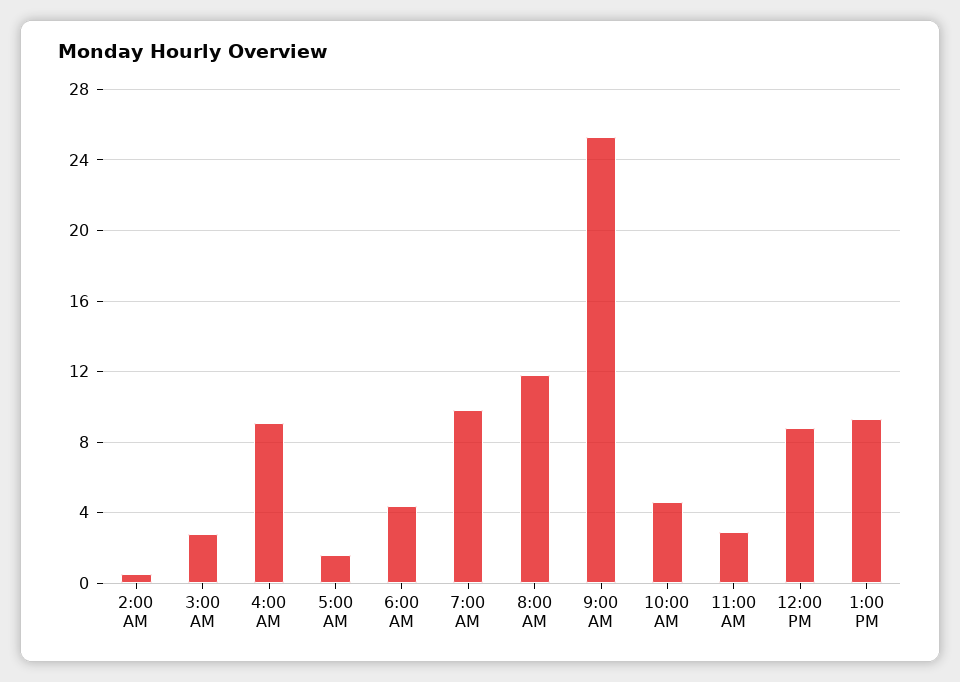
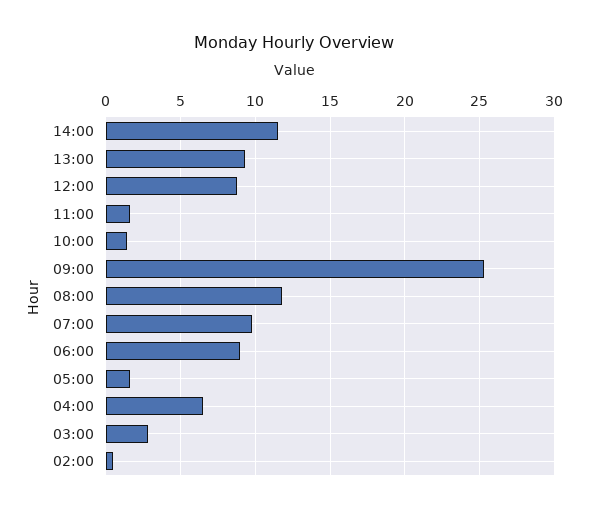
4:00 AM: 9 -> 6.5
6:00 AM: 4.5 -> 9
10:00 AM: 4.5 -> 1.5
11:00 AM: 3 -> 1.5
14:00: none -> 11.5

